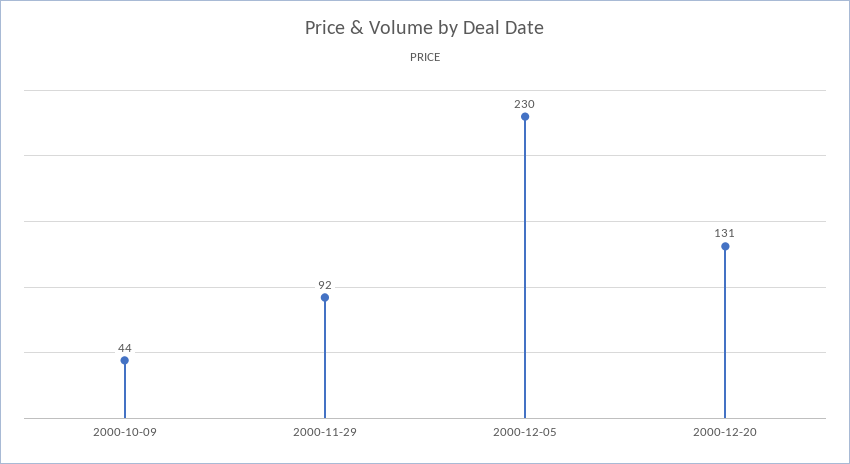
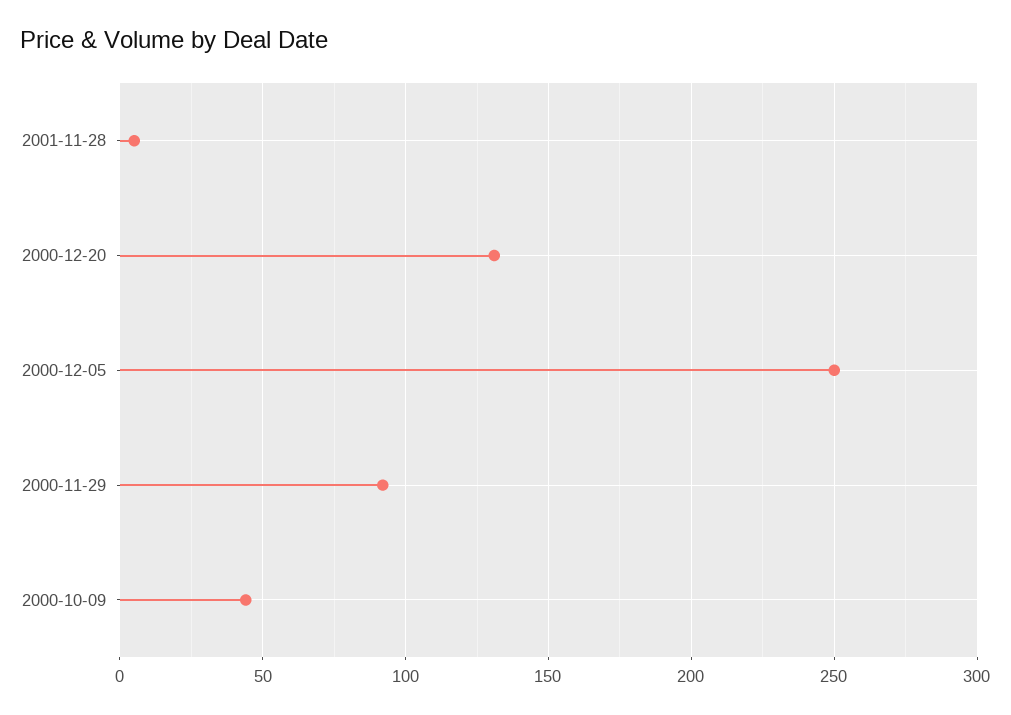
2000-12-05: 230 -> 250
2001-11-28: none -> 5

